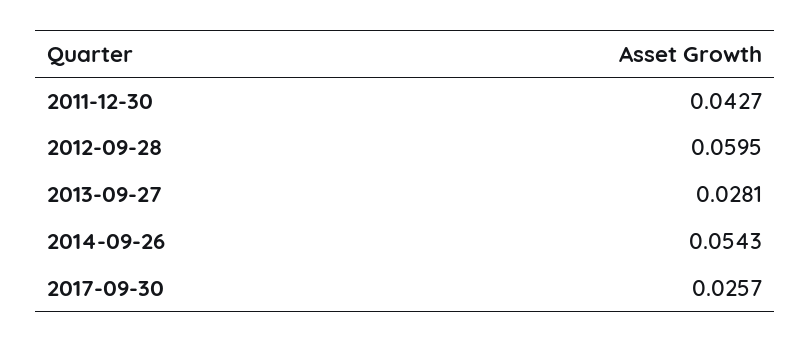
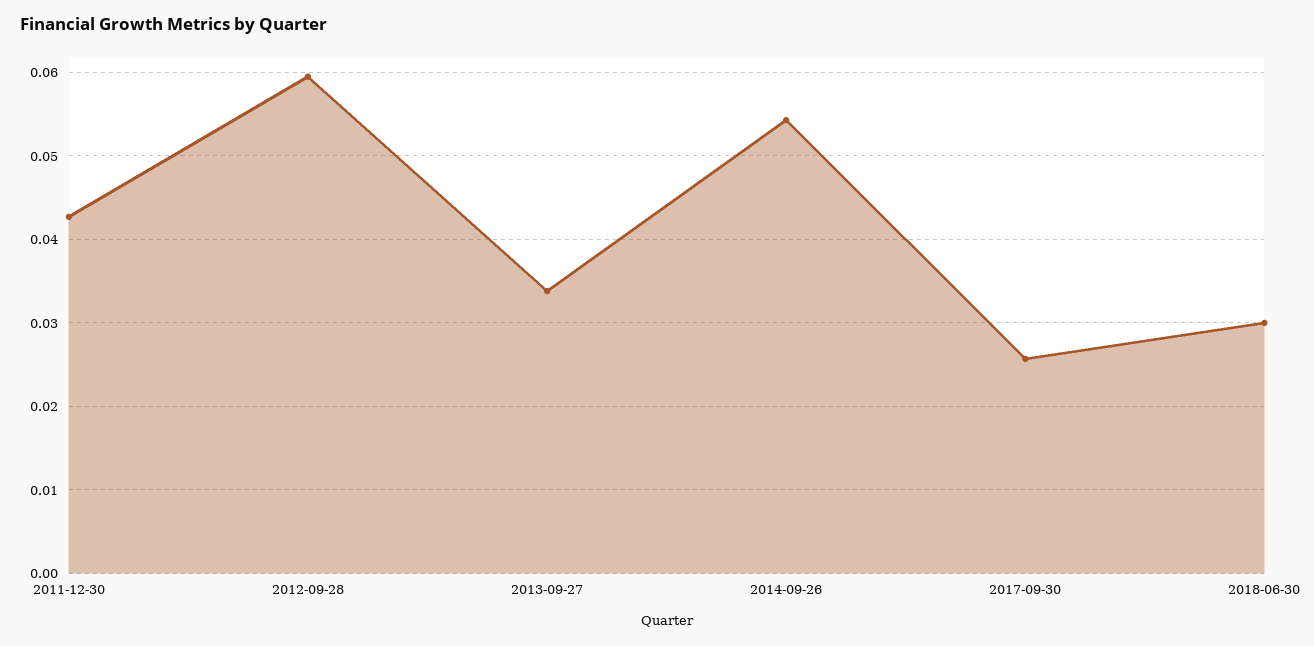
2013-09-27: 0.0281 -> 0.034
2018-06-30: none -> 0.03

